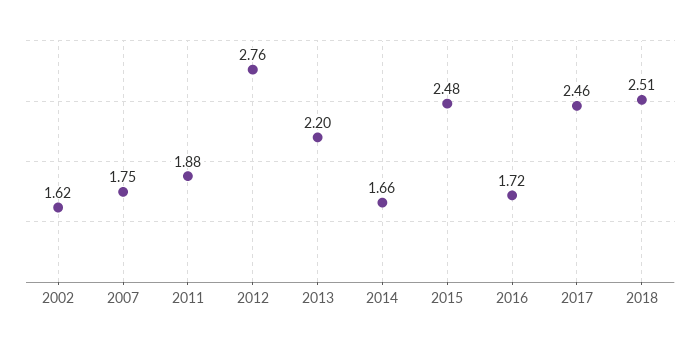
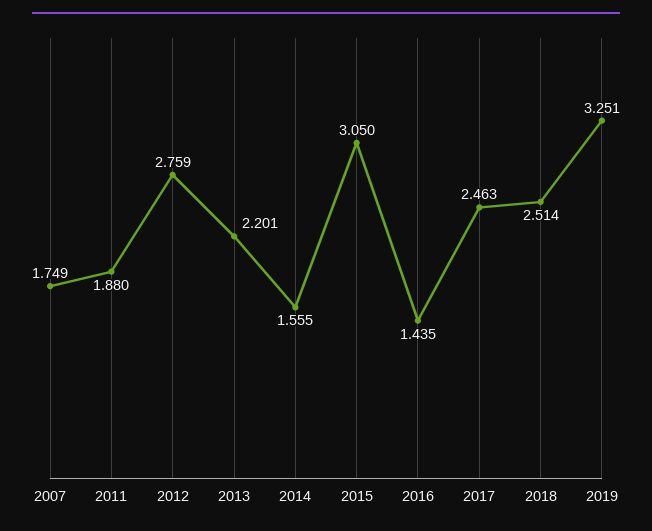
2002: 1.62 -> none
2014: 1.66 -> 1.555
2015: 2.48 -> 3.05
2016: 1.72 -> 1.435
2019: none -> 3.251

